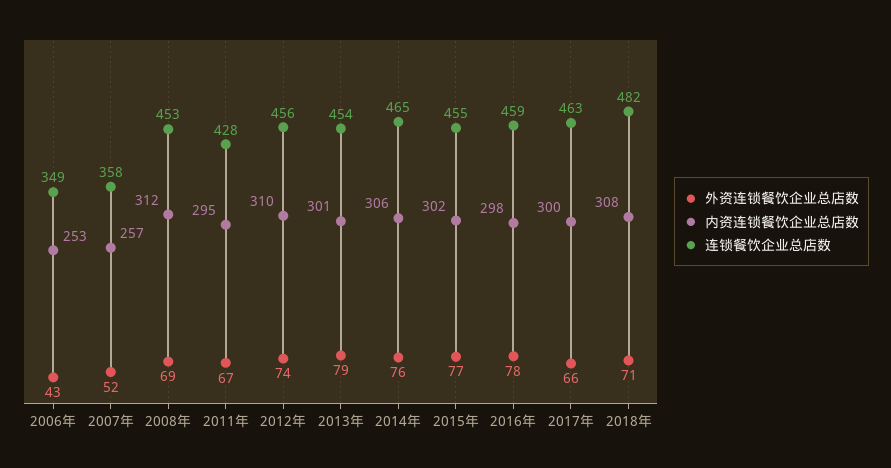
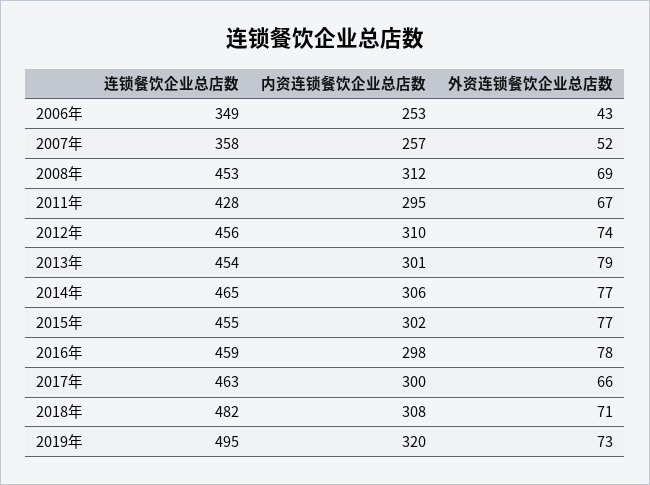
外资连锁餐饮企业总店数, 2014年: 76 -> 77
连锁餐饮企业总店数, 2019年: none -> 495
内资连锁餐饮企业总店数, 2019年: none -> 320
外资连锁餐饮企业总店数, 2019年: none -> 73

